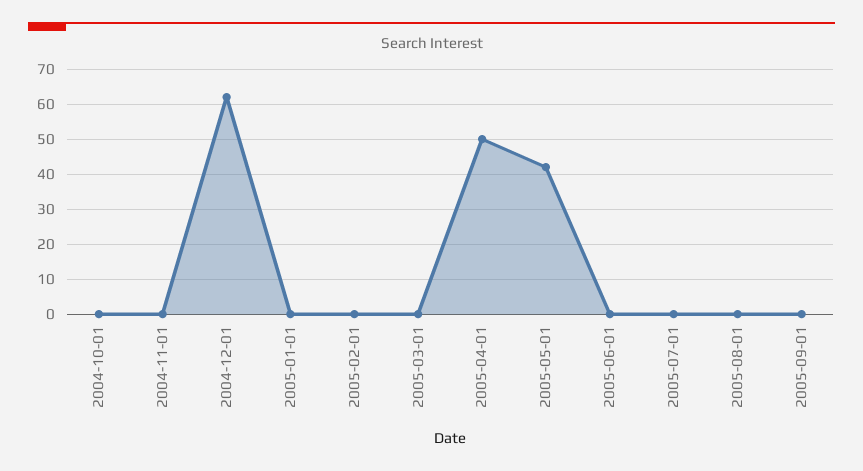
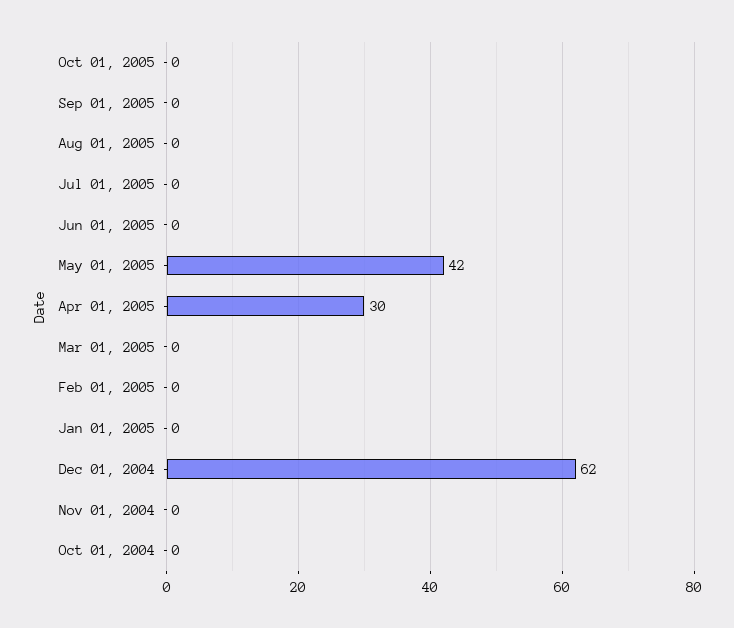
2005-04-01: 50 -> 30
Oct 01, 2005: none -> 0

